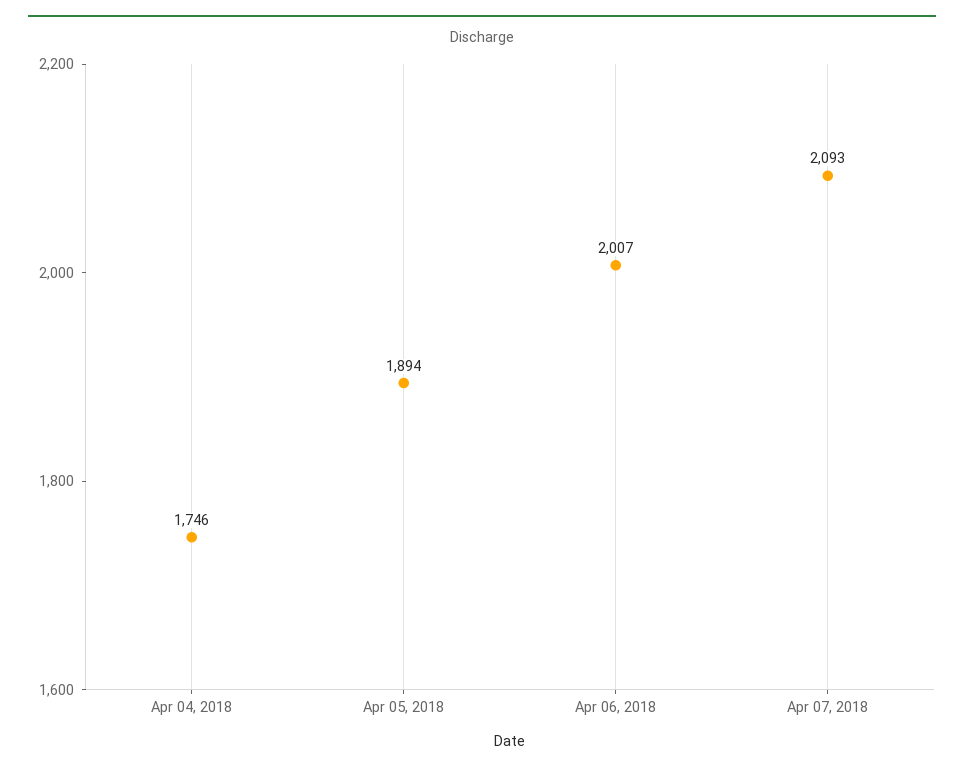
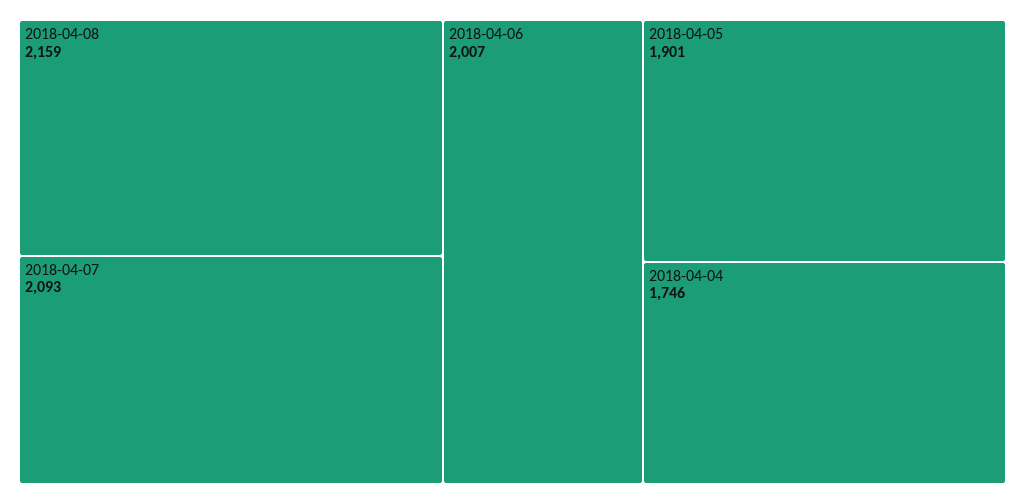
Apr 05, 2018: 1894 -> 1901
2018-04-08: none -> 2159

